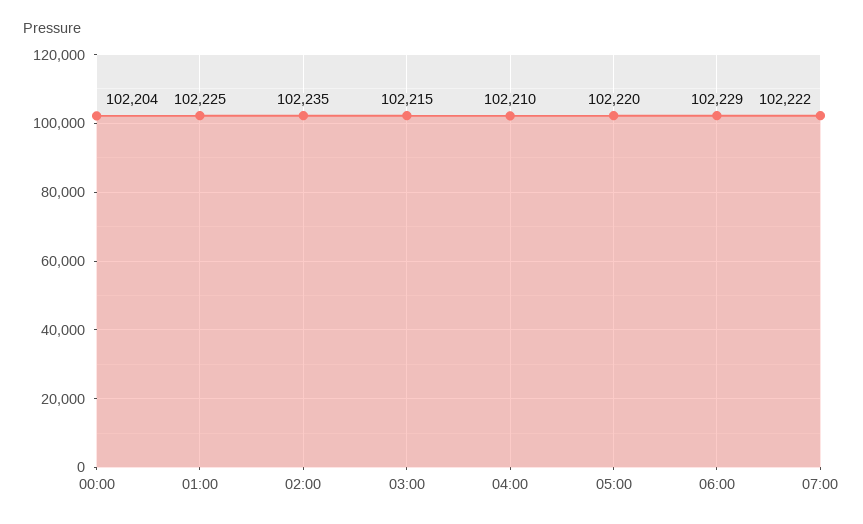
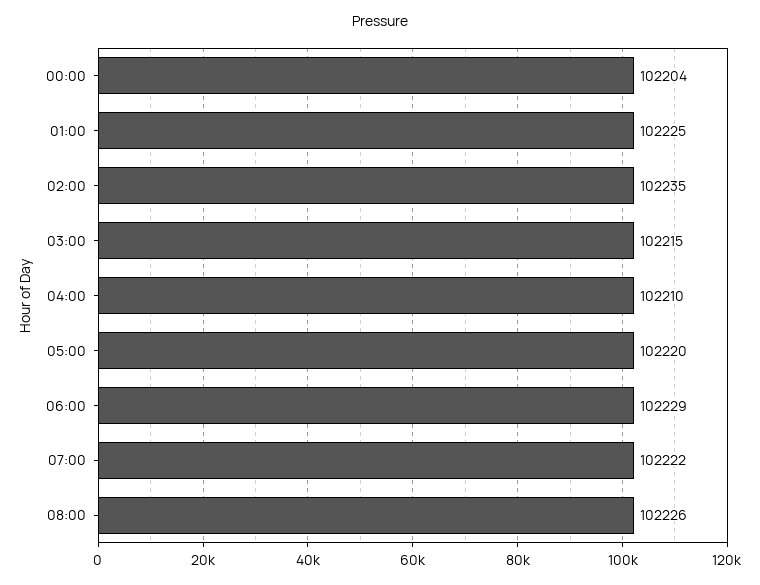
08:00: none -> 102226

